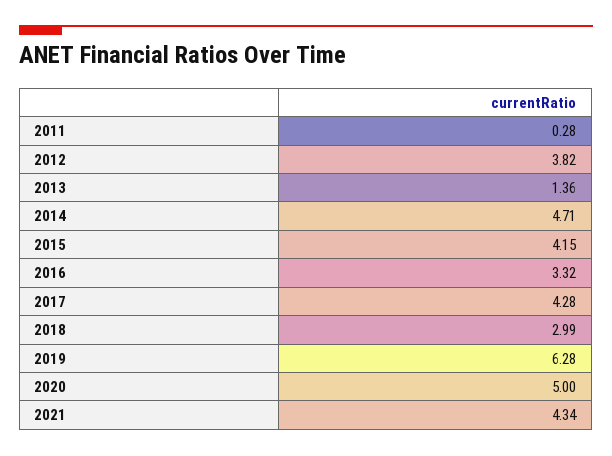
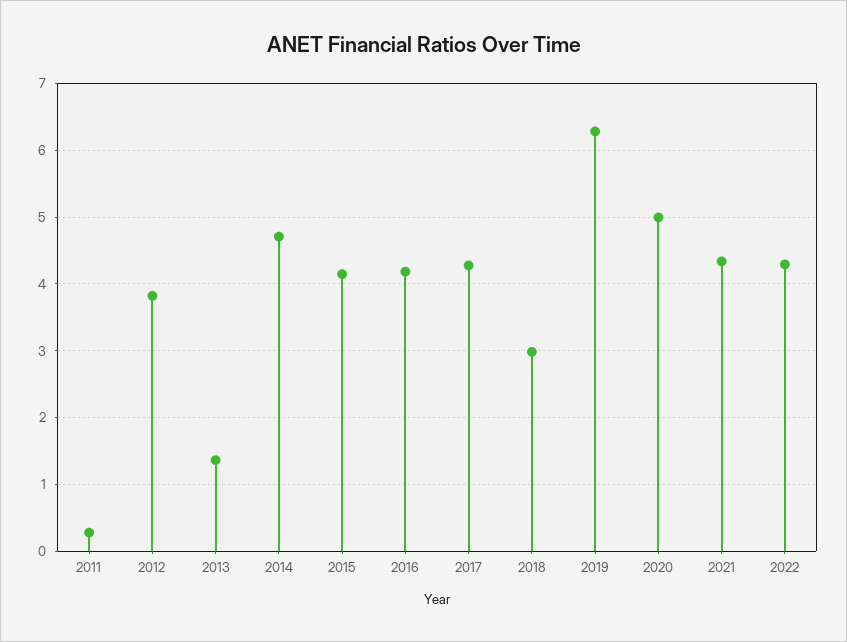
2016: 3.32 -> 4.2
2022: none -> 4.3

